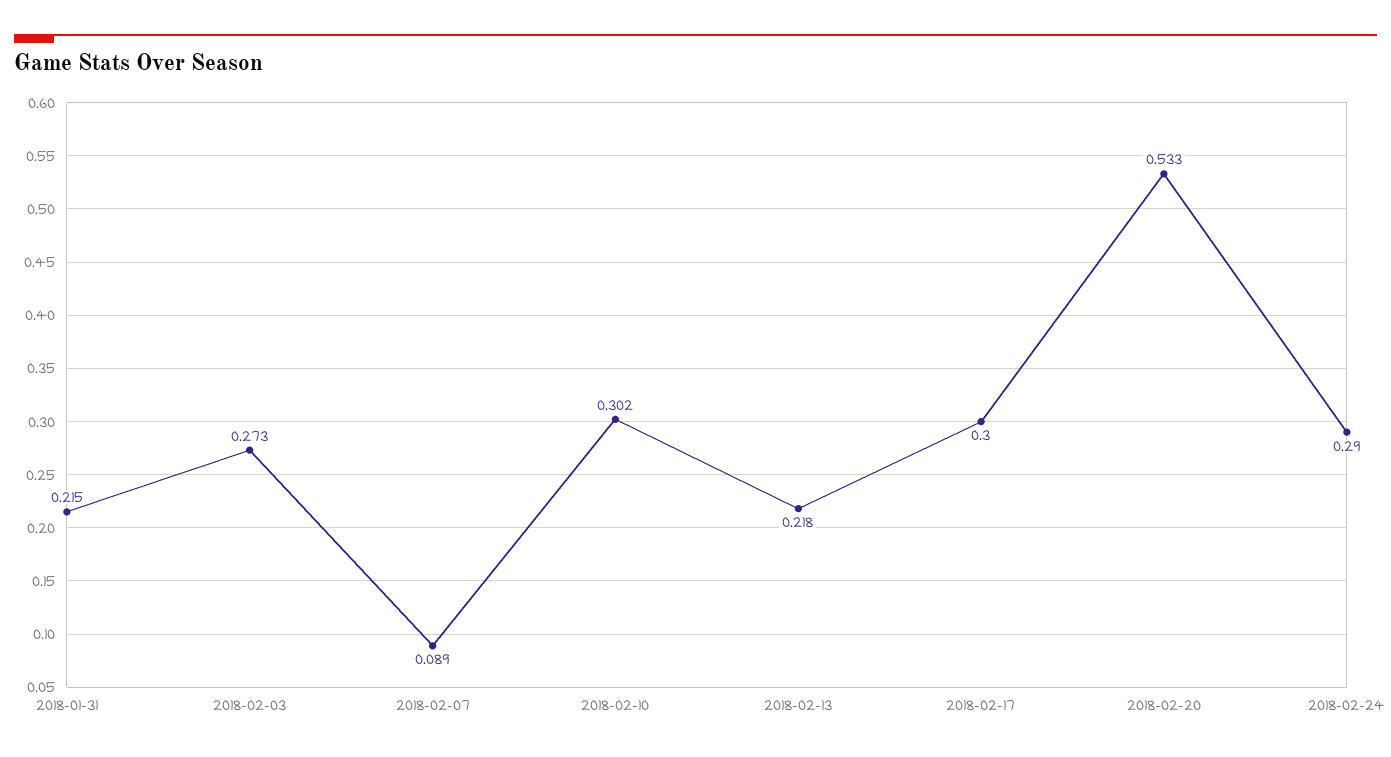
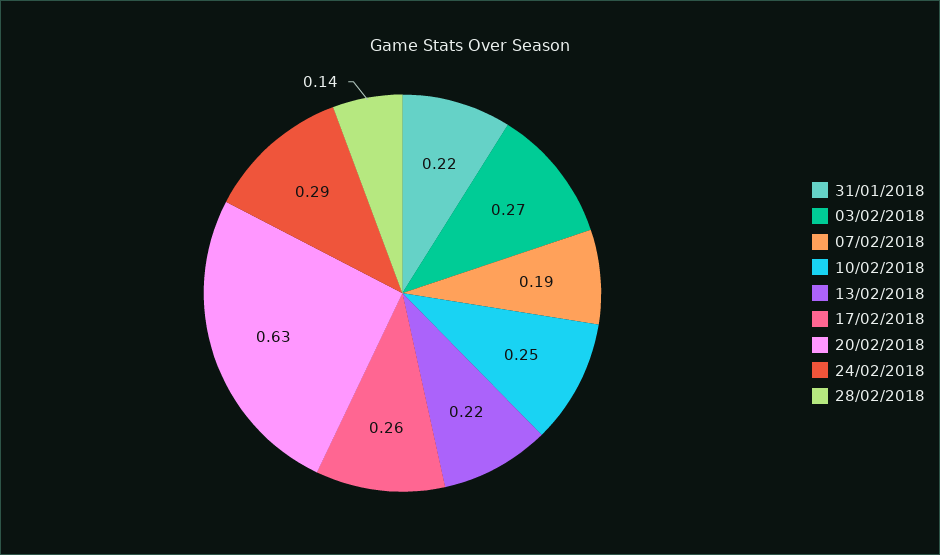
2018-02-07: 0.089 -> 0.19
2018-02-10: 0.302 -> 0.25
2018-02-17: 0.3 -> 0.26
2018-02-20: 0.533 -> 0.63
28/02/2018: none -> 0.14

